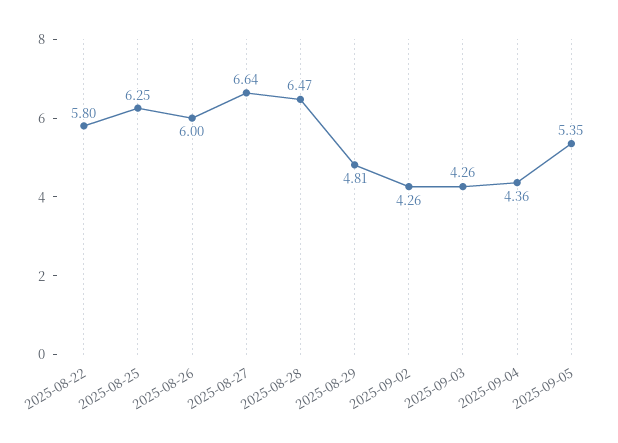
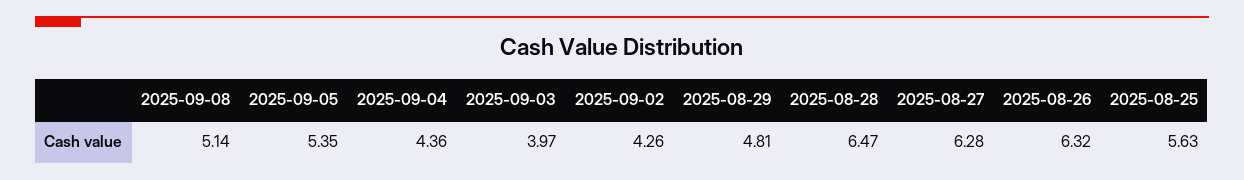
2025-08-22: 5.8 -> none
2025-08-25: 6.25 -> 5.63
2025-08-26: 6 -> 6.32
2025-08-27: 6.64 -> 6.28
2025-09-03: 4.26 -> 3.97
2025-09-08: none -> 5.14

